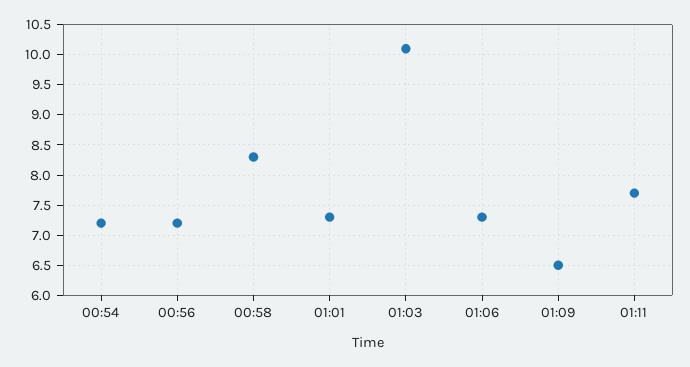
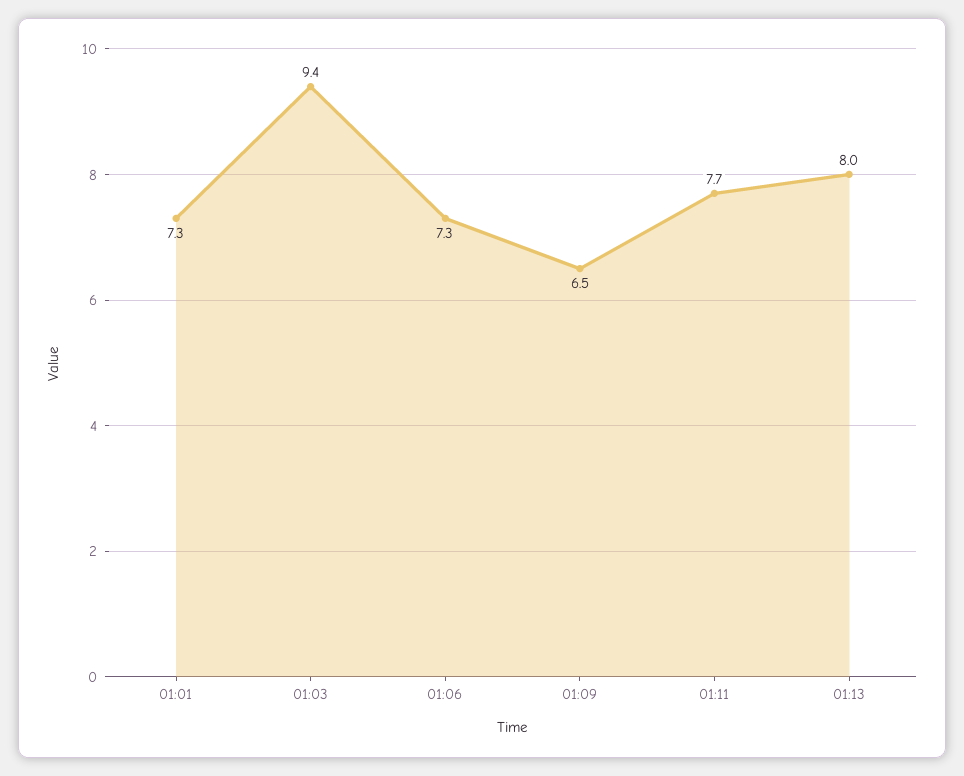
00:54: 7.2 -> none
00:56: 7.2 -> none
00:58: 8.3 -> none
01:03: 10.1 -> 9.4
01:13: none -> 8

